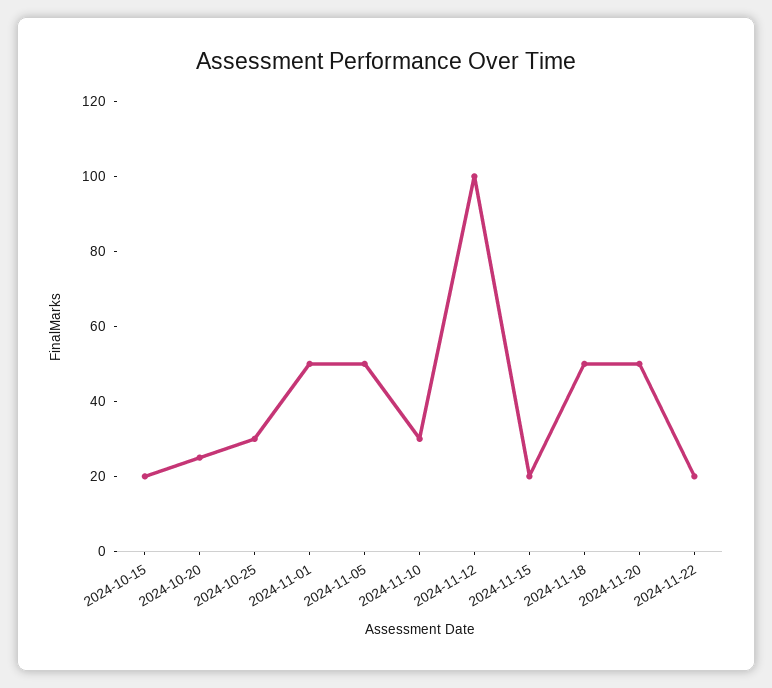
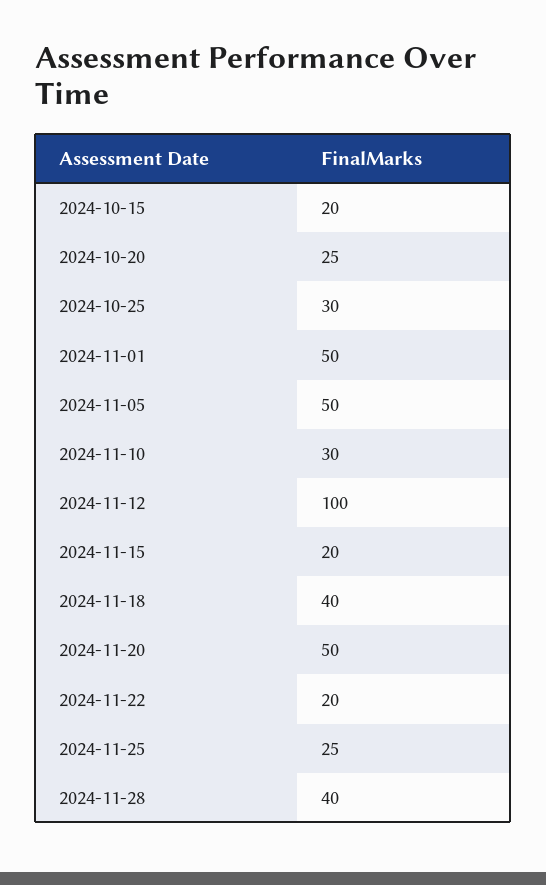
2024-11-18: 50 -> 40
2024-11-25: none -> 25
2024-11-28: none -> 40

